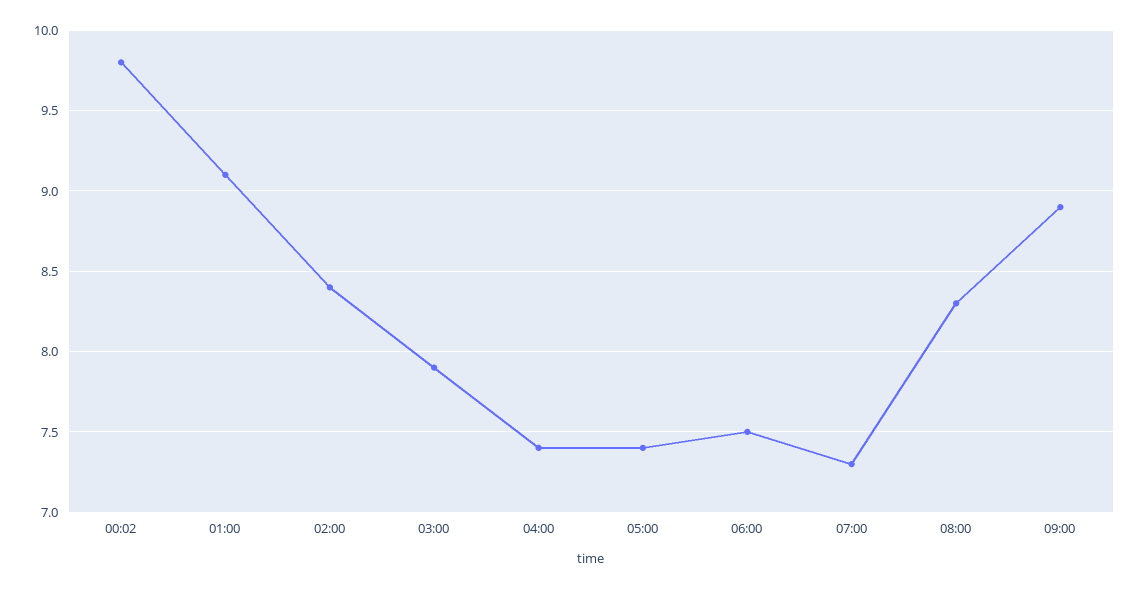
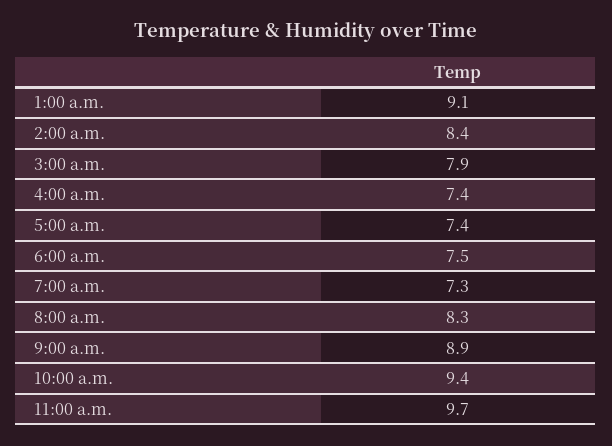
00:02: 9.8 -> none
10:00 a.m.: none -> 9.4
11:00 a.m.: none -> 9.7

